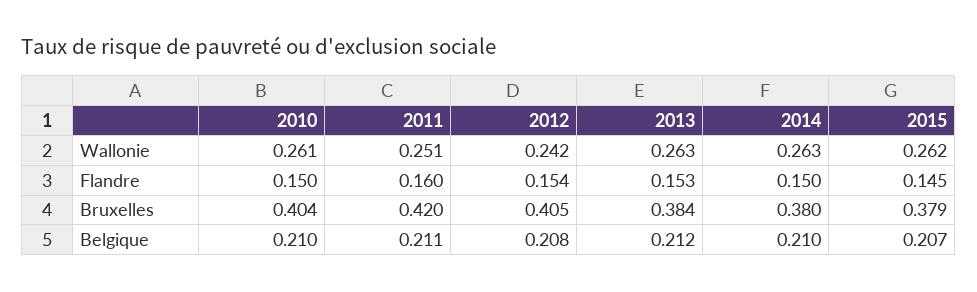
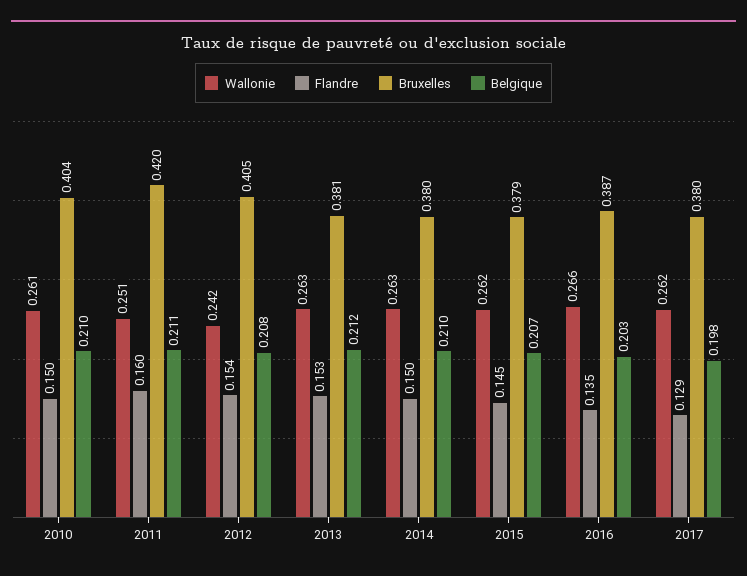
Bruxelles, 2013: 0.384 -> 0.381
Wallonie, 2016: none -> 0.266
Flandre, 2016: none -> 0.135
Bruxelles, 2016: none -> 0.387
Belgique, 2016: none -> 0.203
Wallonie, 2017: none -> 0.262
Flandre, 2017: none -> 0.129
Bruxelles, 2017: none -> 0.38
Belgique, 2017: none -> 0.198

